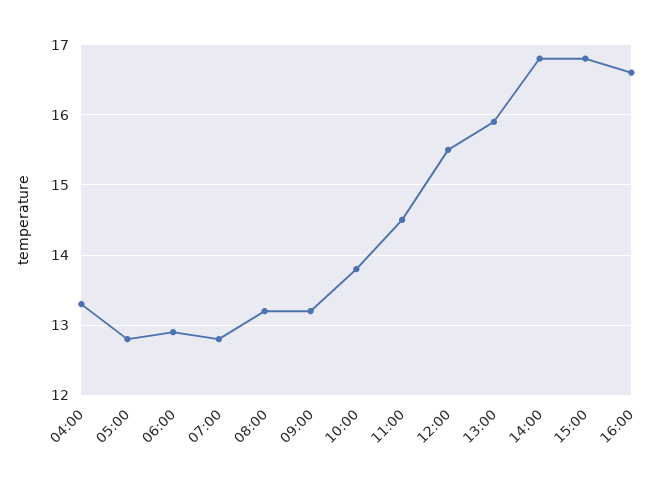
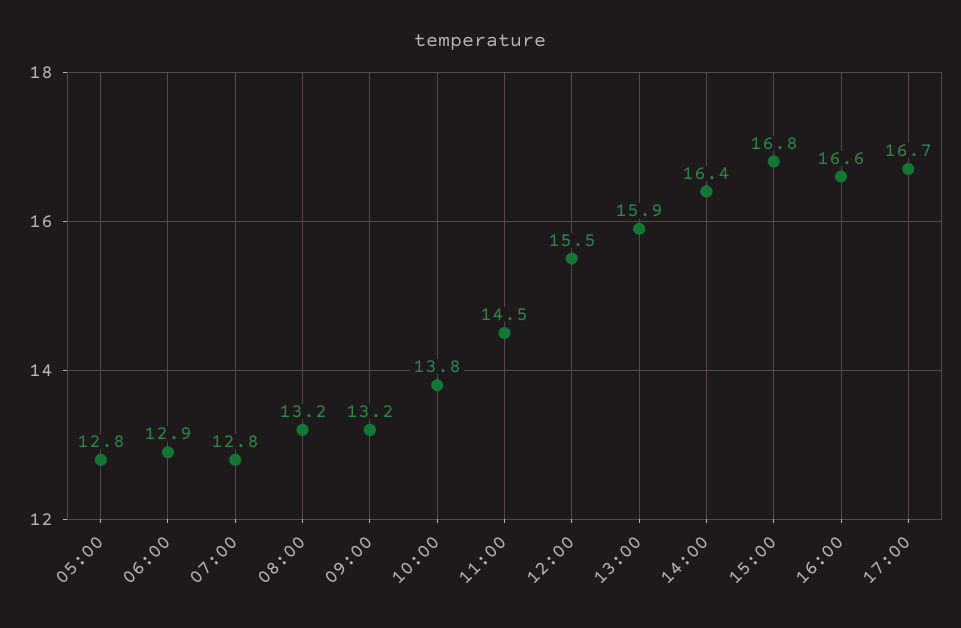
04:00: 13.3 -> none
14:00: 16.8 -> 16.4
17:00: none -> 16.7

